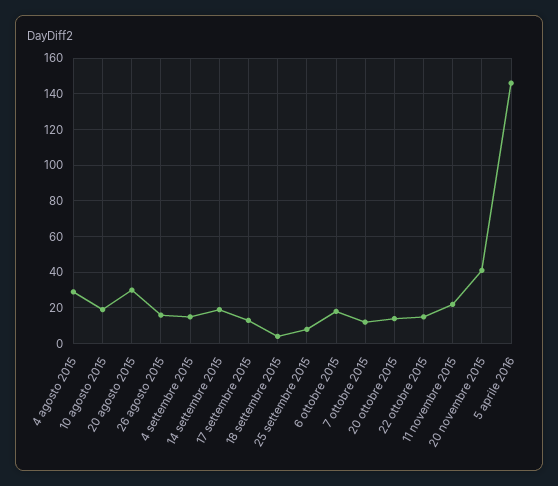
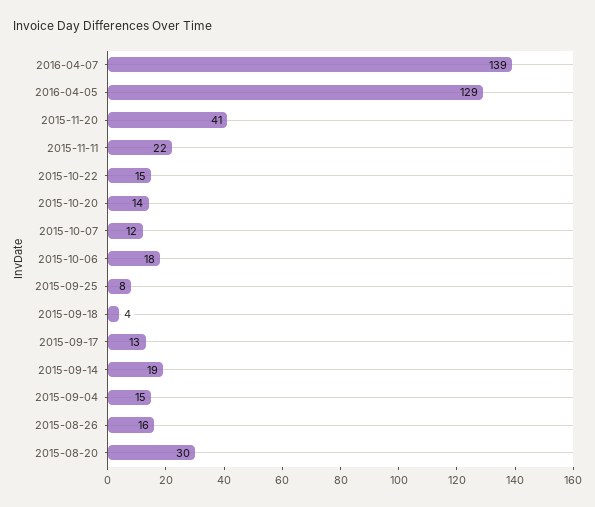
4 agosto 2015: 30 -> none
10 agosto 2015: 20 -> none
5 aprile 2016: 145 -> 129
2016-04-07: none -> 139

